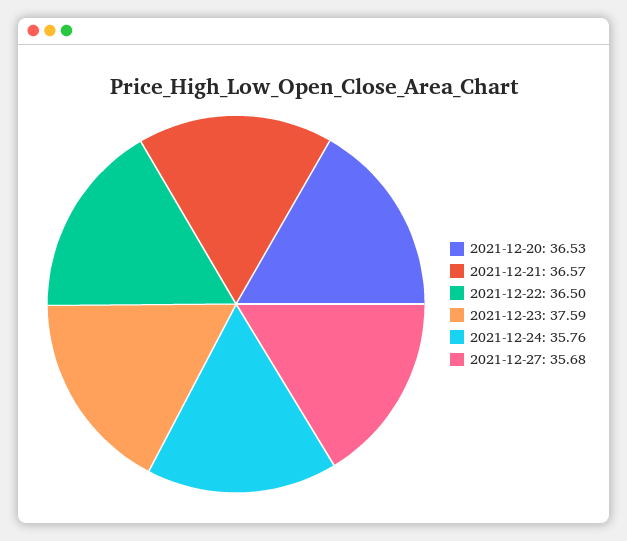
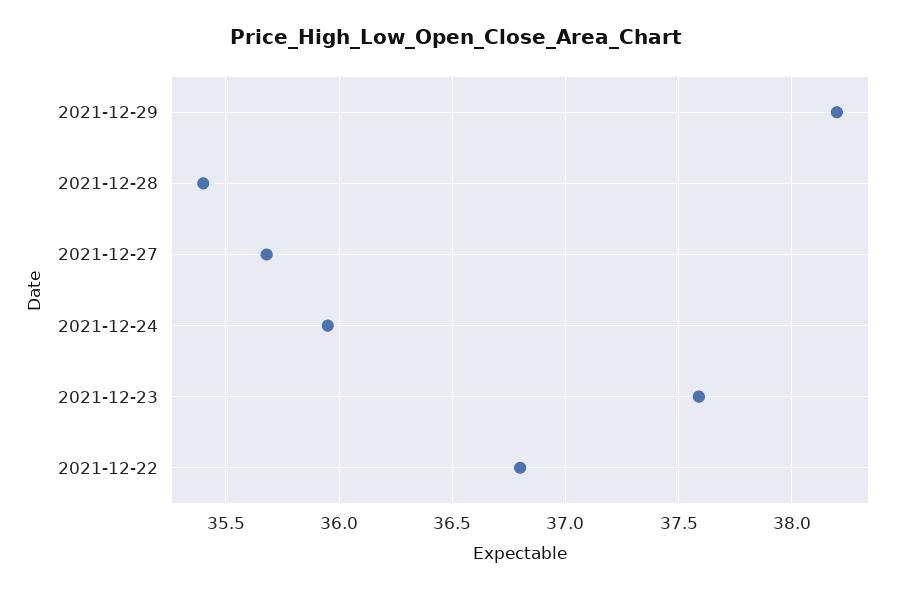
2021-12-20: 36.53 -> none
2021-12-21: 36.57 -> none
2021-12-22: 36.5 -> 36.8
2021-12-24: 35.76 -> 35.95
2021-12-29: none -> 38.2
2021-12-28: none -> 35.4

